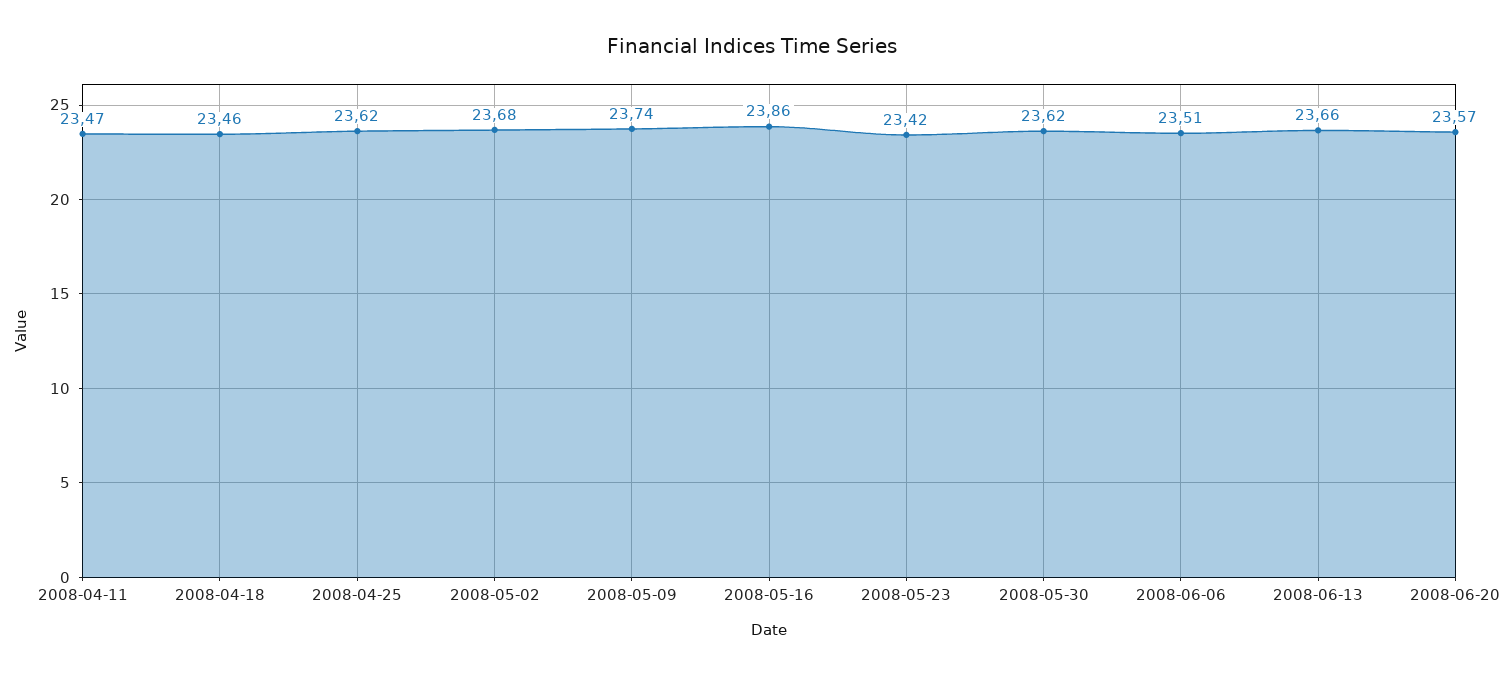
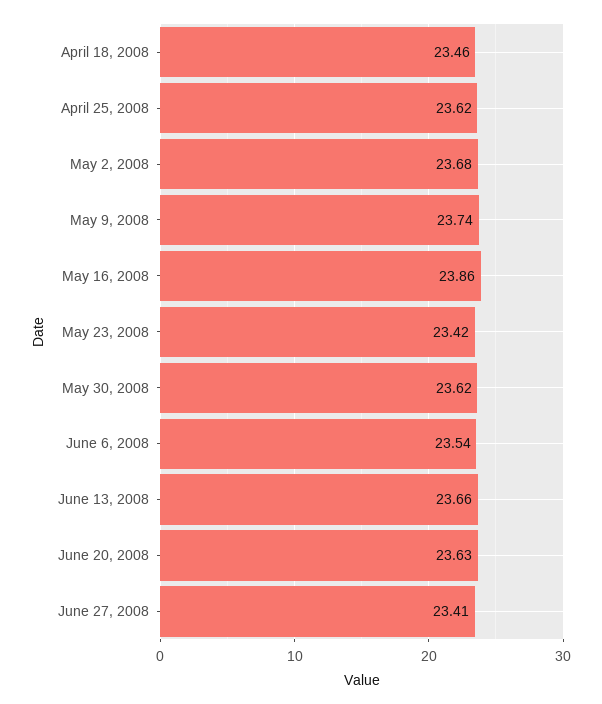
2008-04-11: 23.47 -> none
2008-06-06: 23.51 -> 23.54
2008-06-20: 23.57 -> 23.63
June 27, 2008: none -> 23.41

